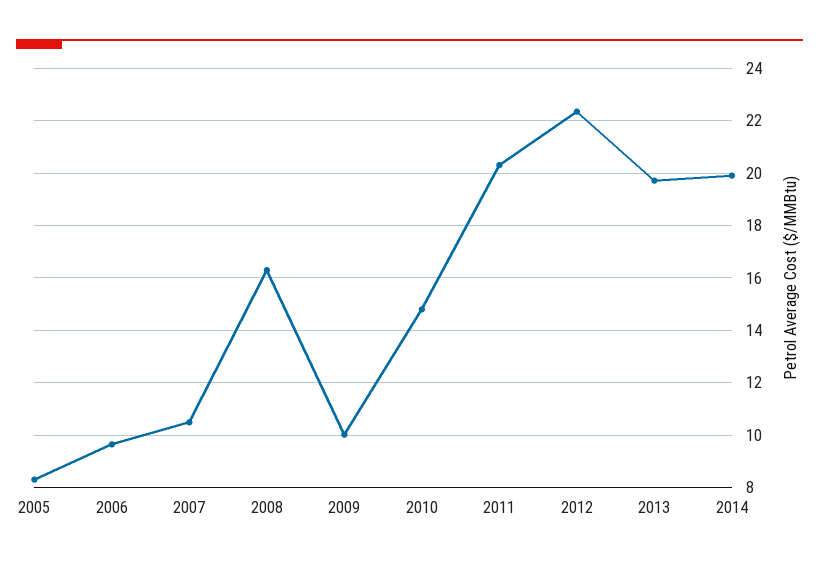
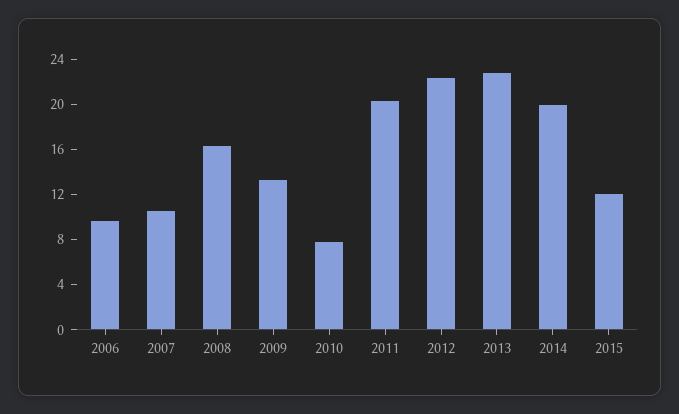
2005: 8.25 -> none
2009: 10 -> 13
2010: 14.75 -> 8
2013: 19.75 -> 23
2015: none -> 12

